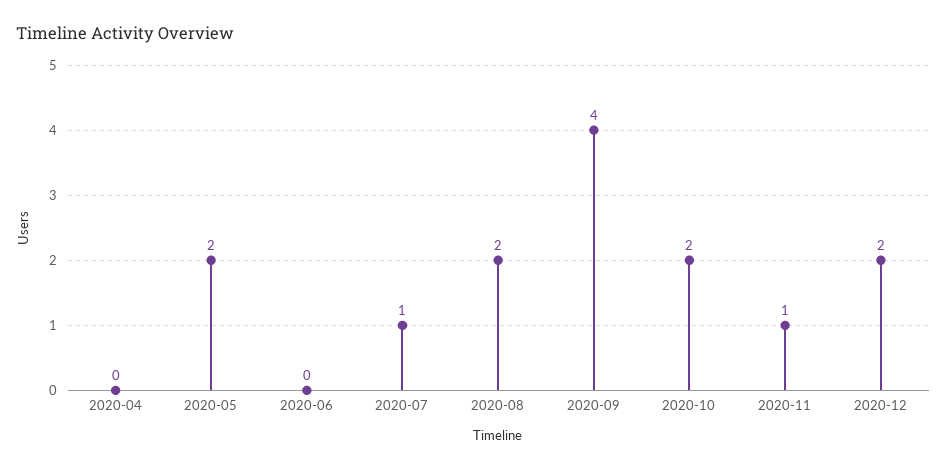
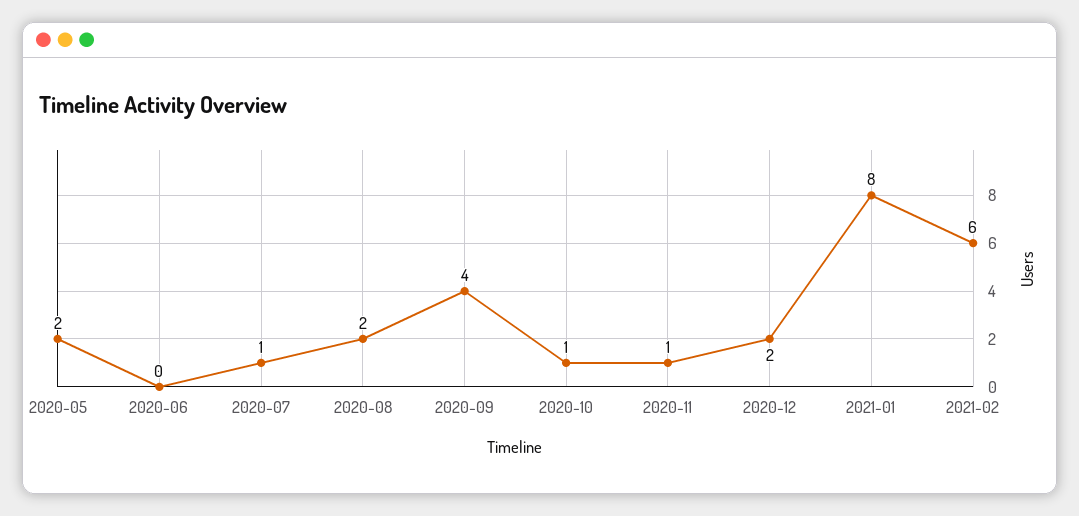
2020-04: 0 -> none
2020-10: 2 -> 1
2021-01: none -> 8
2021-02: none -> 6

